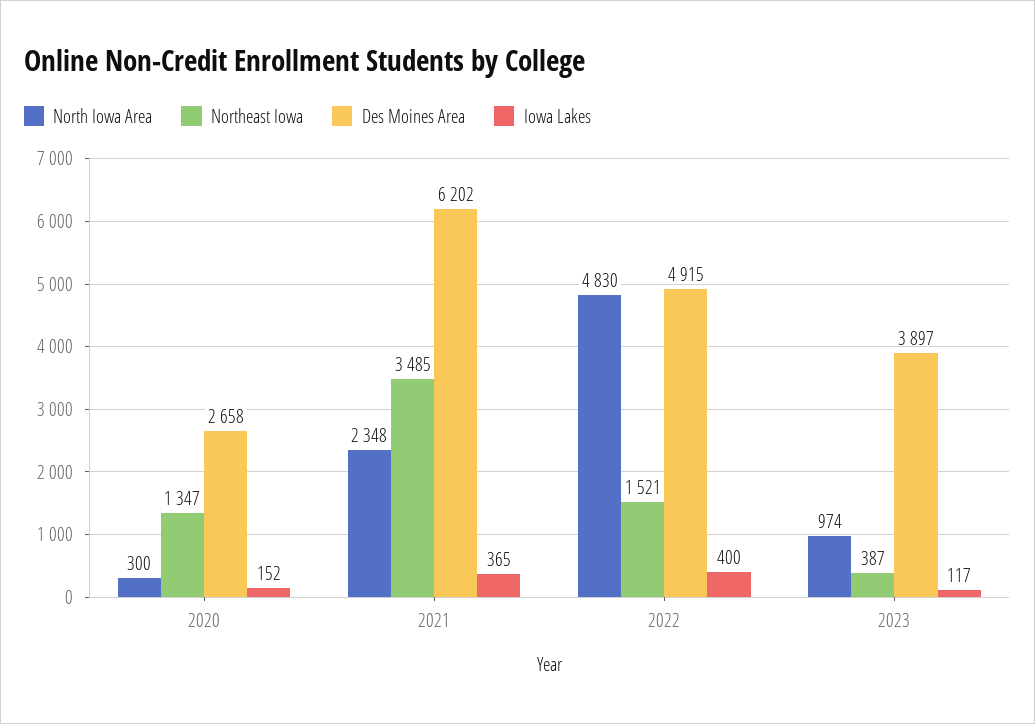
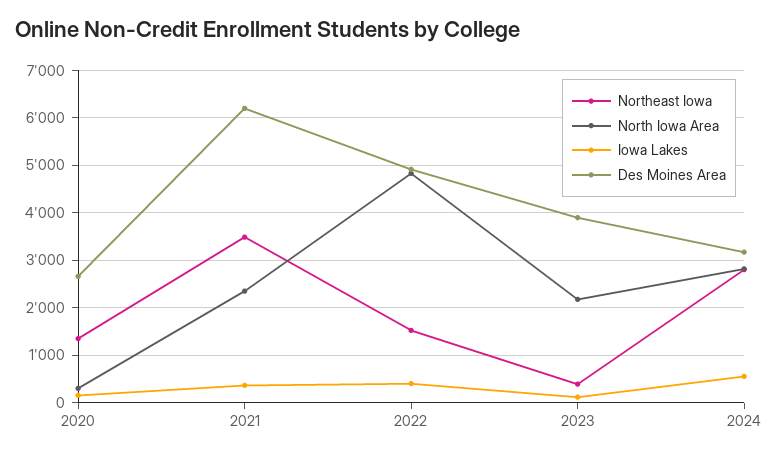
North Iowa Area, 2023: 974 -> 2200
Northeast Iowa, 2024: none -> 2800
North Iowa Area, 2024: none -> 2800
Iowa Lakes, 2024: none -> 600
Des Moines Area, 2024: none -> 3200

